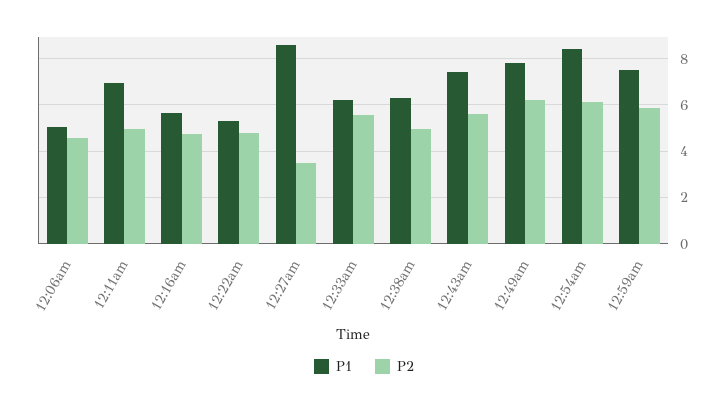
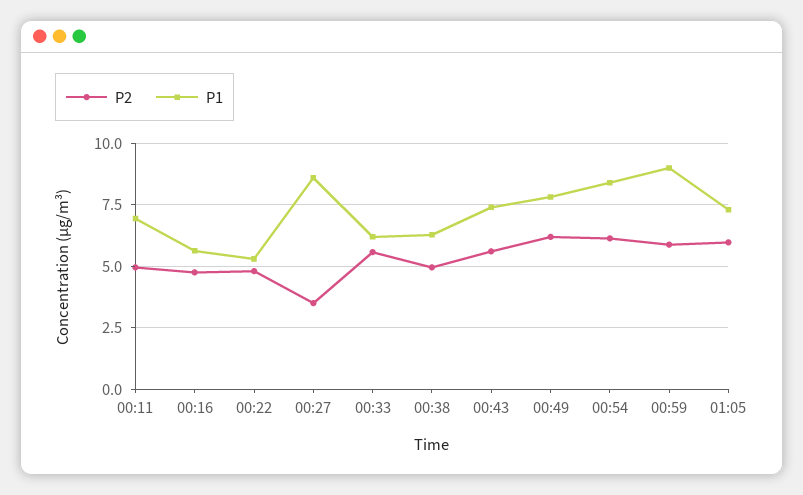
P1, 12:06am: 5 -> none
P2, 12:06am: 4.5 -> none
P1, 12:59am: 7.5 -> 9
P2, 01:05: none -> 6
P1, 01:05: none -> 7.25

